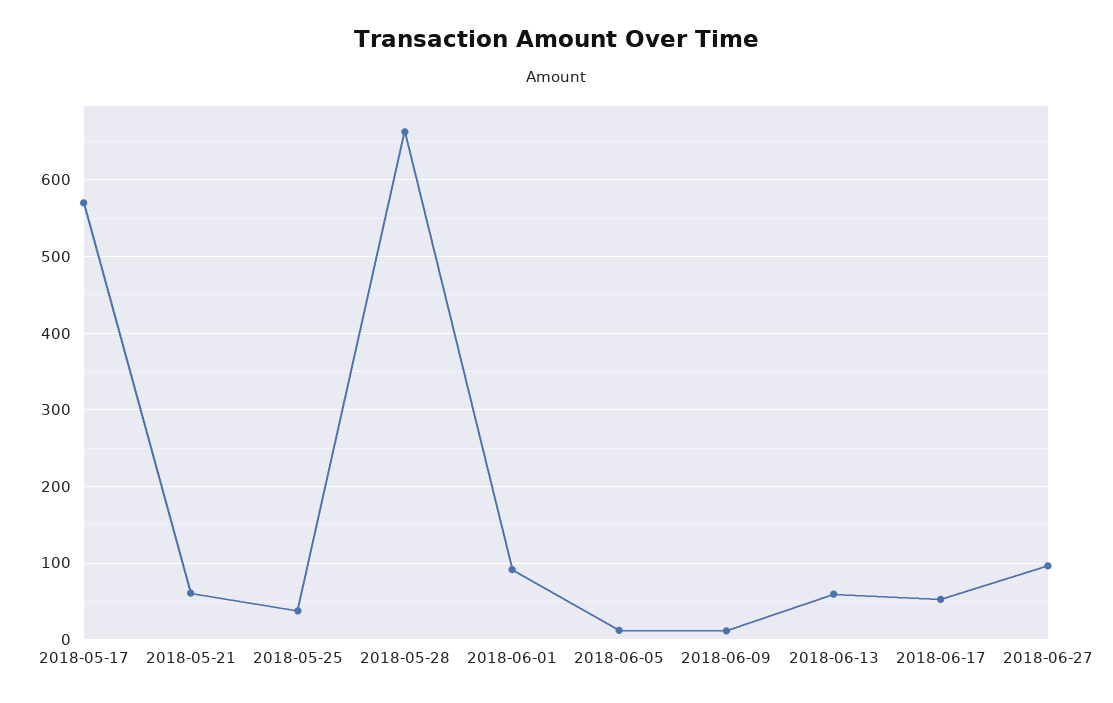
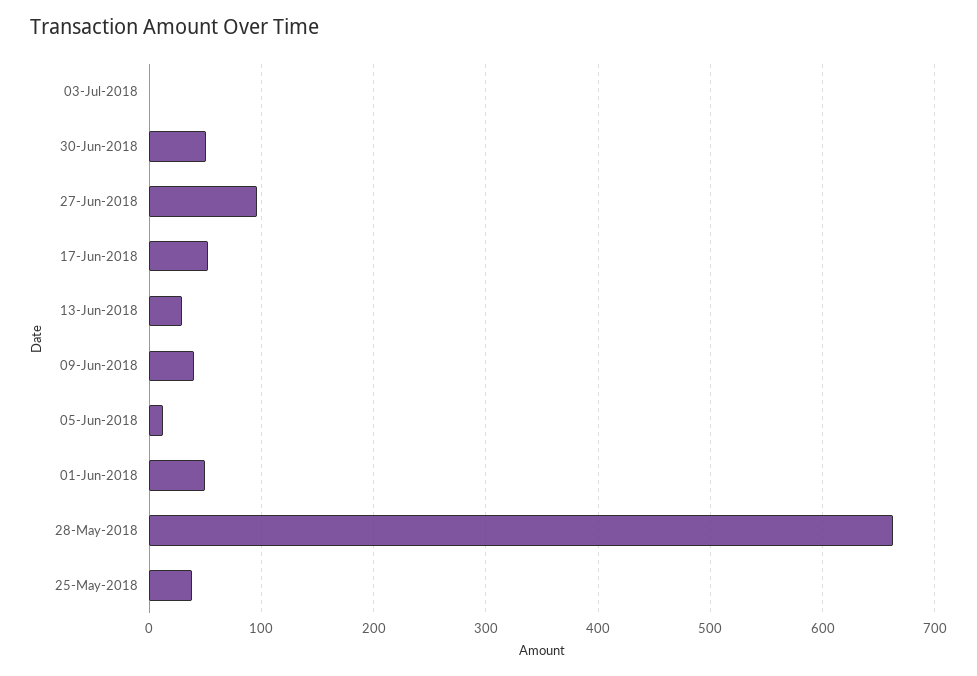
2018-05-17: 570 -> none
2018-05-21: 60 -> none
2018-06-01: 90 -> 50
2018-06-09: 10 -> 40
2018-06-13: 60 -> 30
03-Jul-2018: none -> 0
30-Jun-2018: none -> 50

